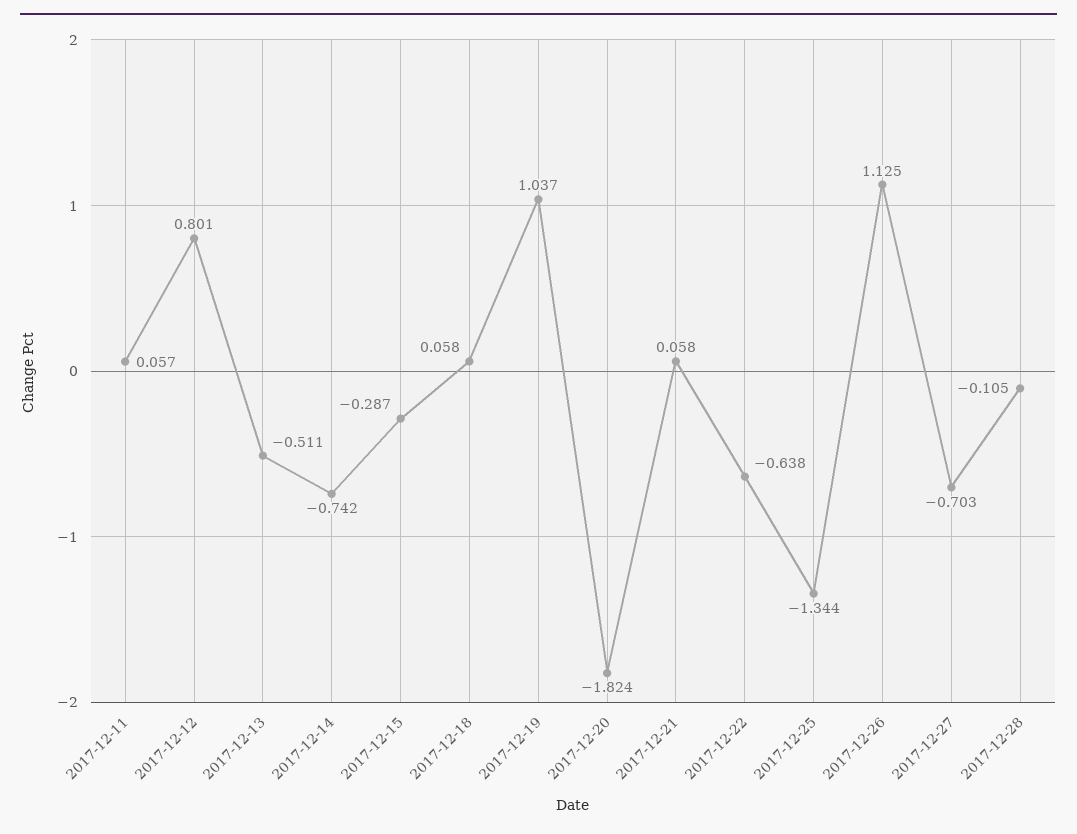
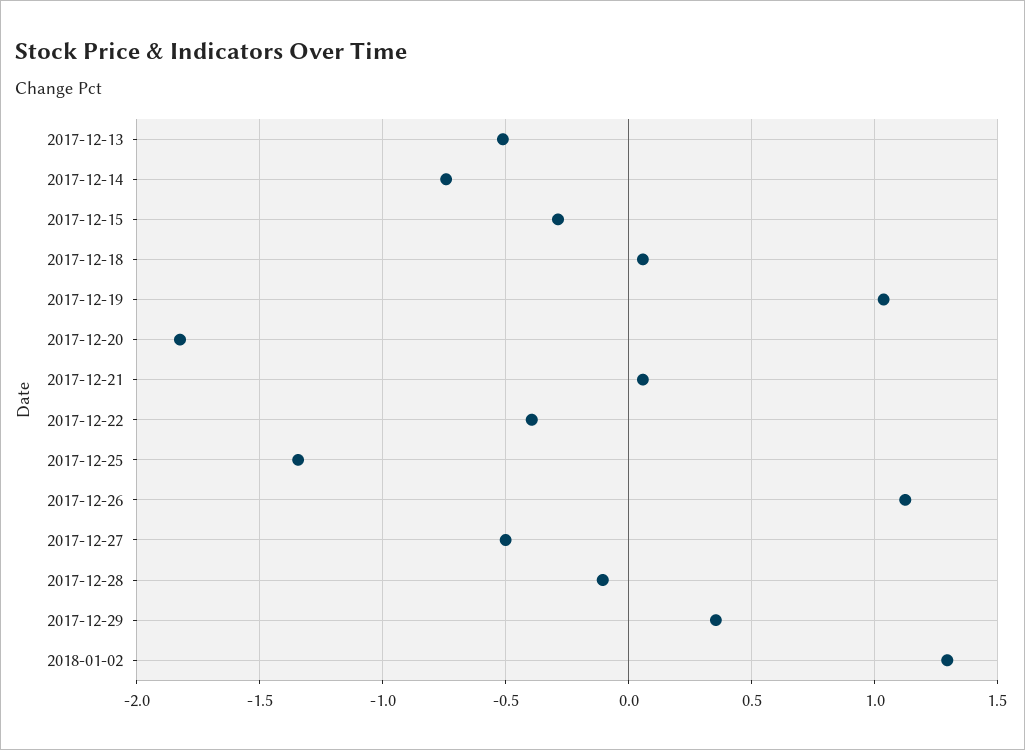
2017-12-11: 0.057 -> none
2017-12-12: 0.801 -> none
2017-12-22: -0.638 -> -0.4
2017-12-27: -0.703 -> -0.5
2017-12-29: none -> 0.35
2018-01-02: none -> 1.3

